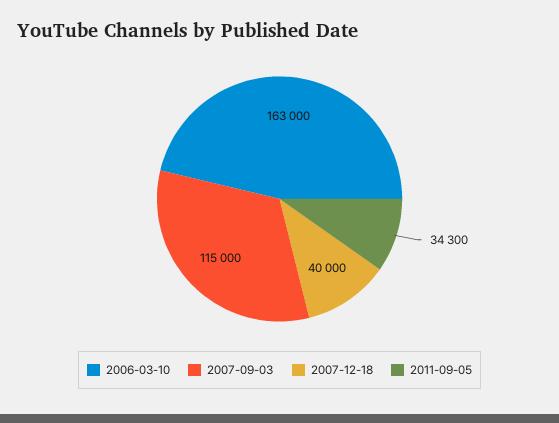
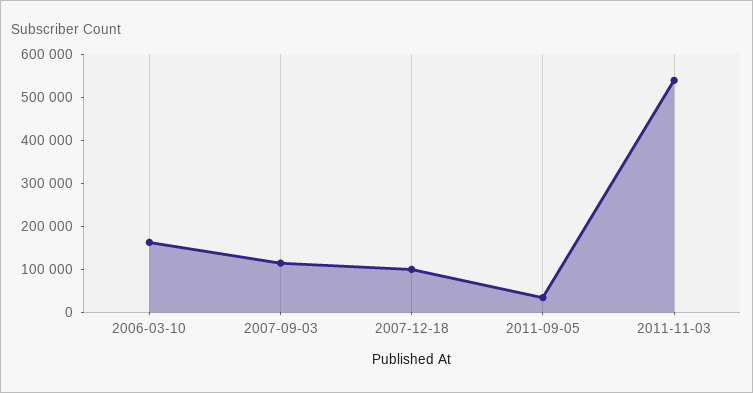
2007-12-18: 40000 -> 100000
2011-11-03: none -> 540000

